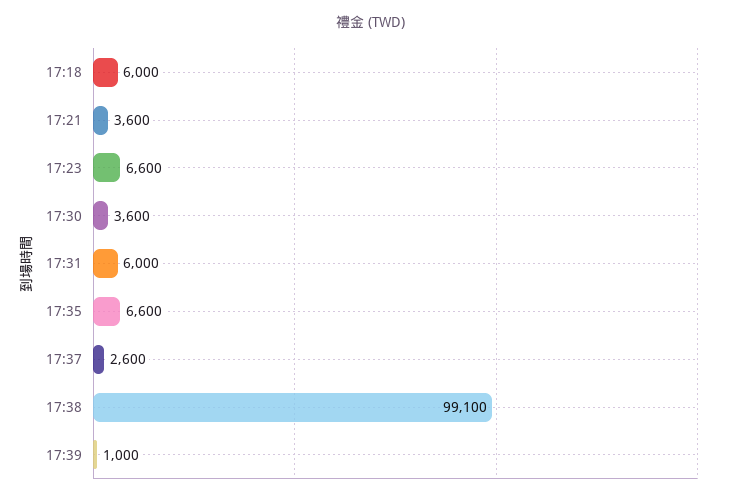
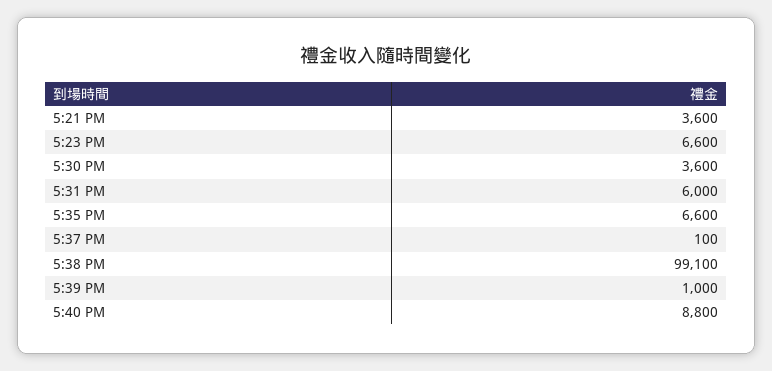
17:18: 6000 -> none
17:37: 2600 -> 100
5:40 PM: none -> 8800

